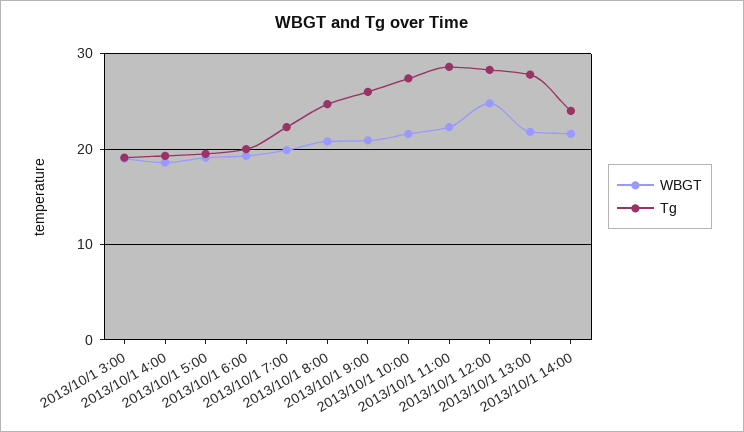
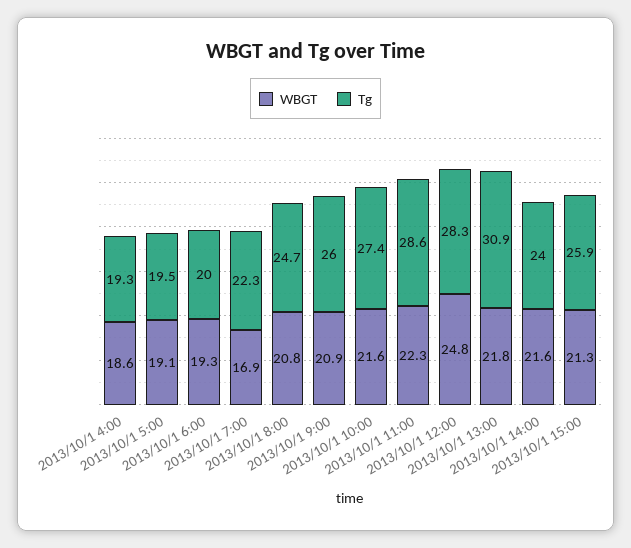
WBGT, 2013/10/1 3:00: 19 -> none
Tg, 2013/10/1 3:00: 19 -> none
WBGT, 2013/10/1 7:00: 20 -> 16.9
Tg, 2013/10/1 13:00: 28 -> 30.9
WBGT, 2013/10/1 15:00: none -> 21.3
Tg, 2013/10/1 15:00: none -> 25.9

